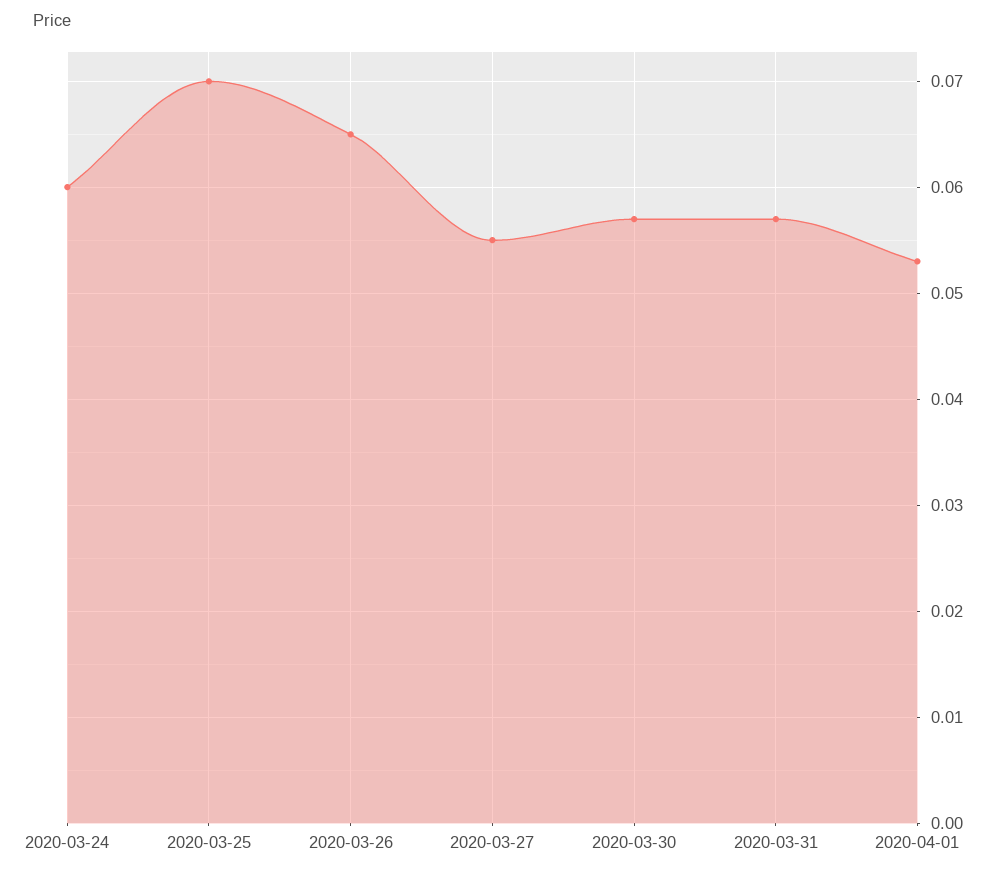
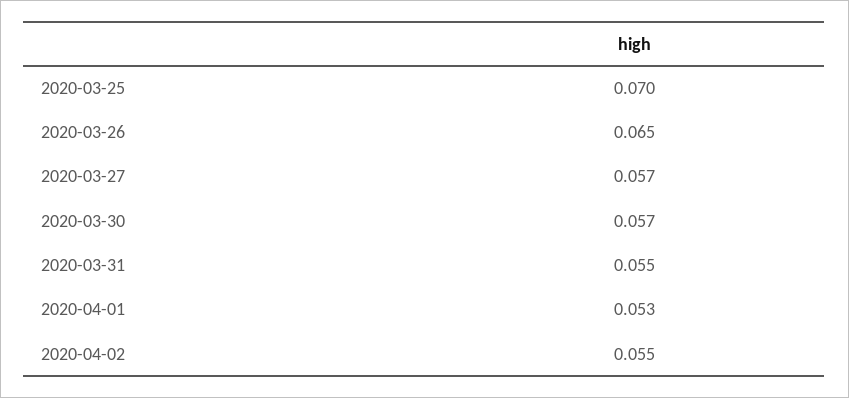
2020-03-24: 0.06 -> none
2020-03-27: 0.055 -> 0.057
2020-03-31: 0.057 -> 0.055
2020-04-02: none -> 0.055

